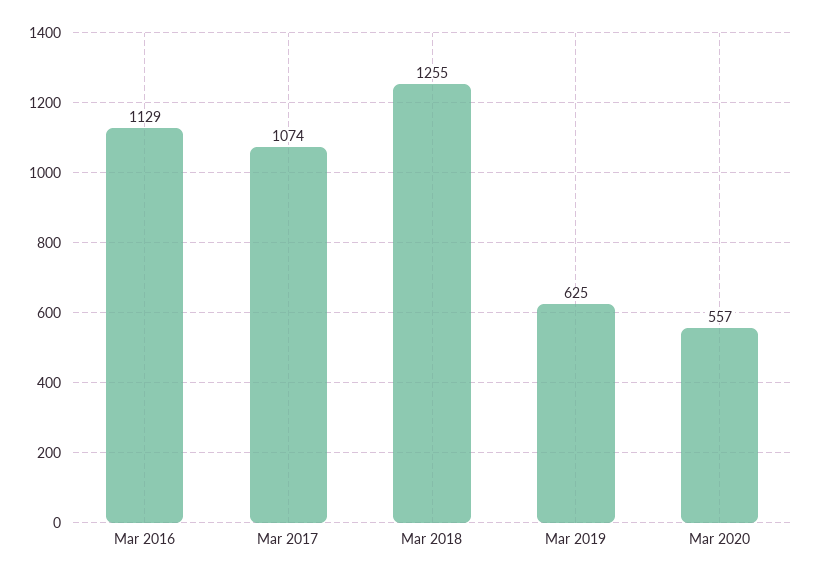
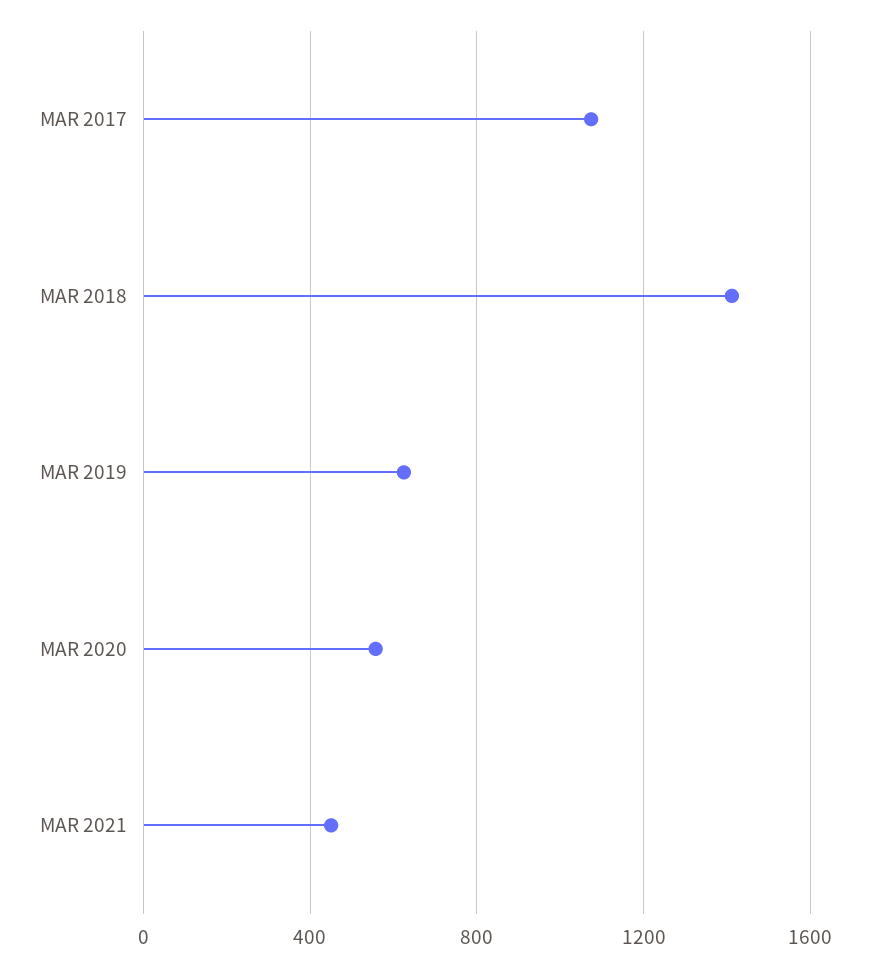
Mar 2016: 1129 -> none
Mar 2018: 1255 -> 1400
MAR 2021: none -> 450

